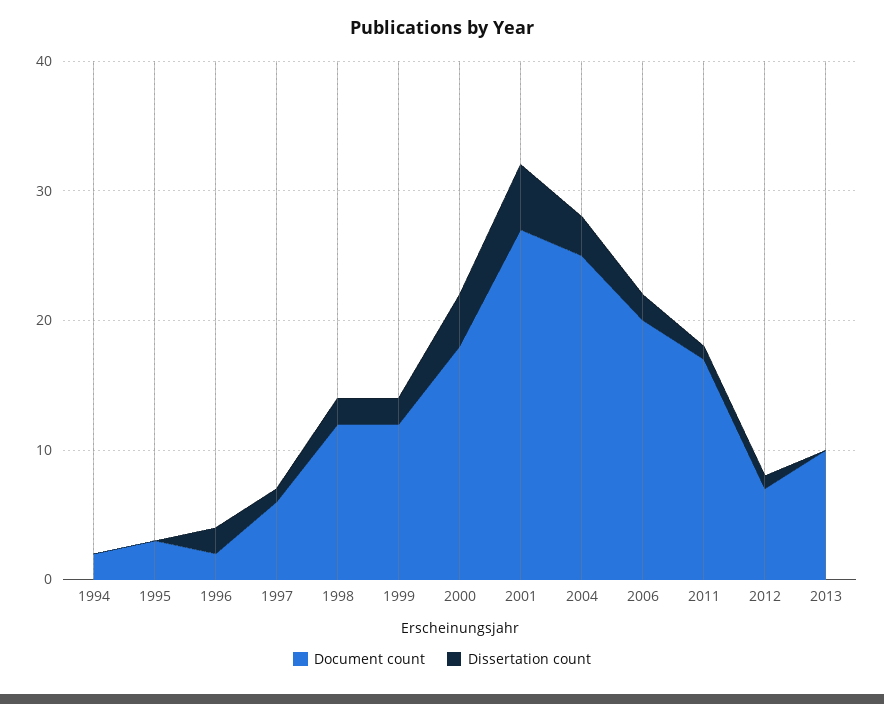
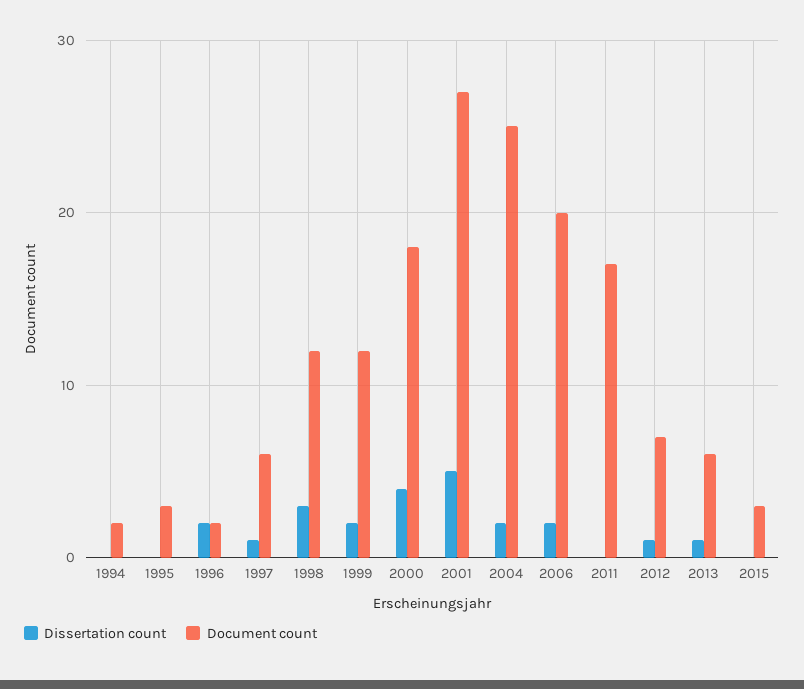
Dissertation count, 1998: 2 -> 3
Dissertation count, 2004: 3 -> 2
Dissertation count, 2011: 1 -> 0
Document count, 2013: 10 -> 6
Dissertation count, 2013: 0 -> 1
Dissertation count, 2015: none -> 0
Document count, 2015: none -> 3

